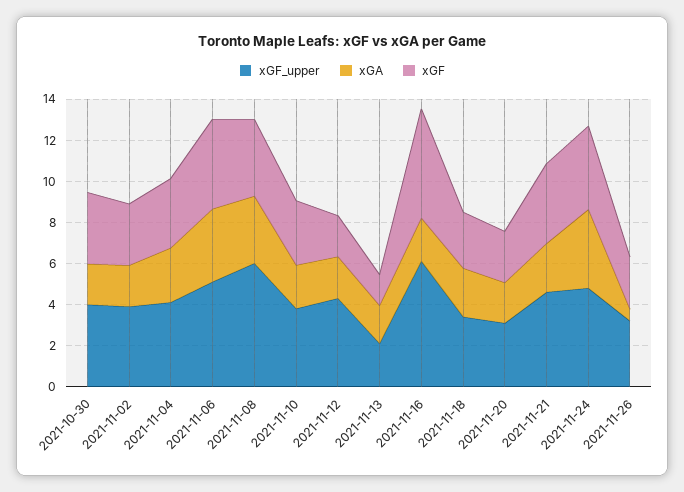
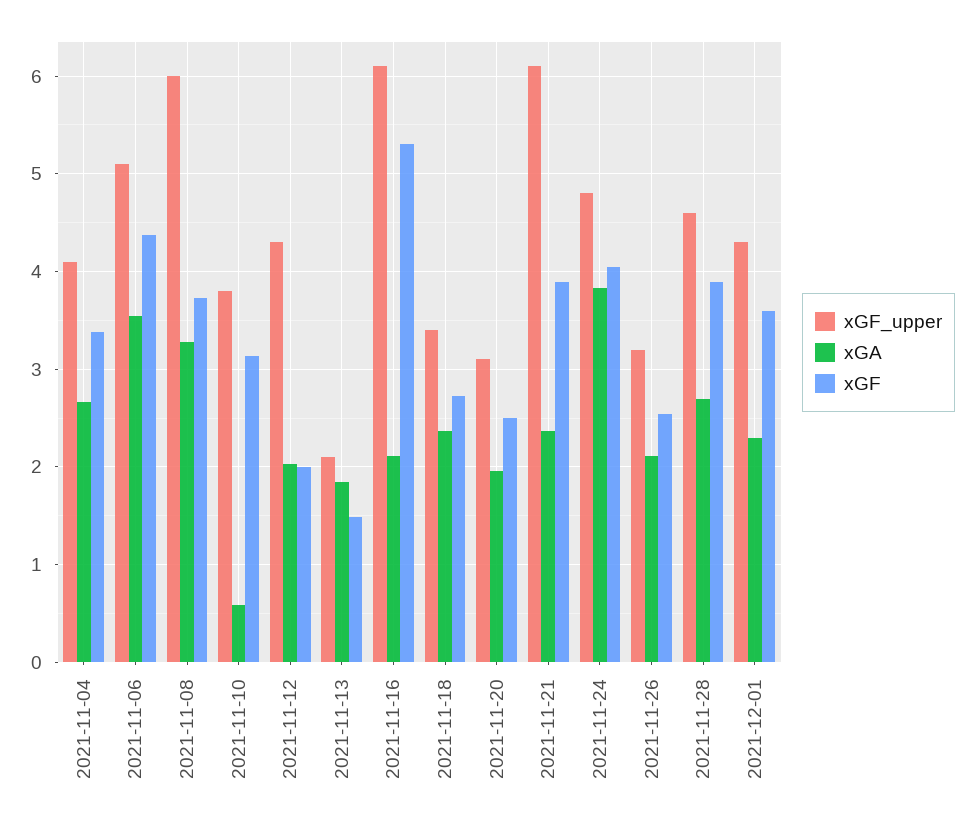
xGF_upper, 2021-10-30: 4 -> none
xGA, 2021-10-30: 2 -> none
xGF, 2021-10-30: 3.5 -> none
xGF_upper, 2021-11-02: 4 -> none
xGA, 2021-11-02: 2 -> none
xGF, 2021-11-02: 3 -> none
xGA, 2021-11-10: 2 -> 0.6
xGF_upper, 2021-11-21: 4.5 -> 6.1
xGA, 2021-11-26: 0.5 -> 2.1
xGF_upper, 2021-11-28: none -> 4.6
xGA, 2021-11-28: none -> 2.7
xGF, 2021-11-28: none -> 3.9
xGF_upper, 2021-12-01: none -> 4.3
xGA, 2021-12-01: none -> 2.3
xGF, 2021-12-01: none -> 3.6

